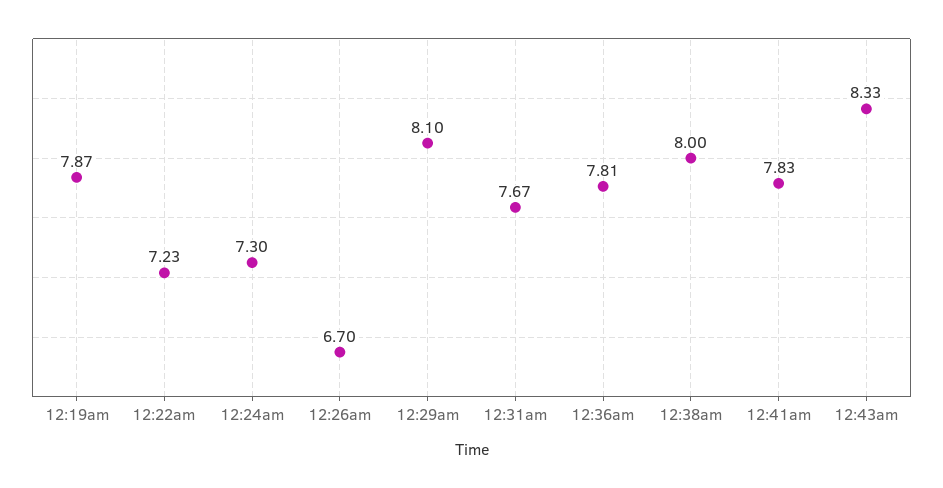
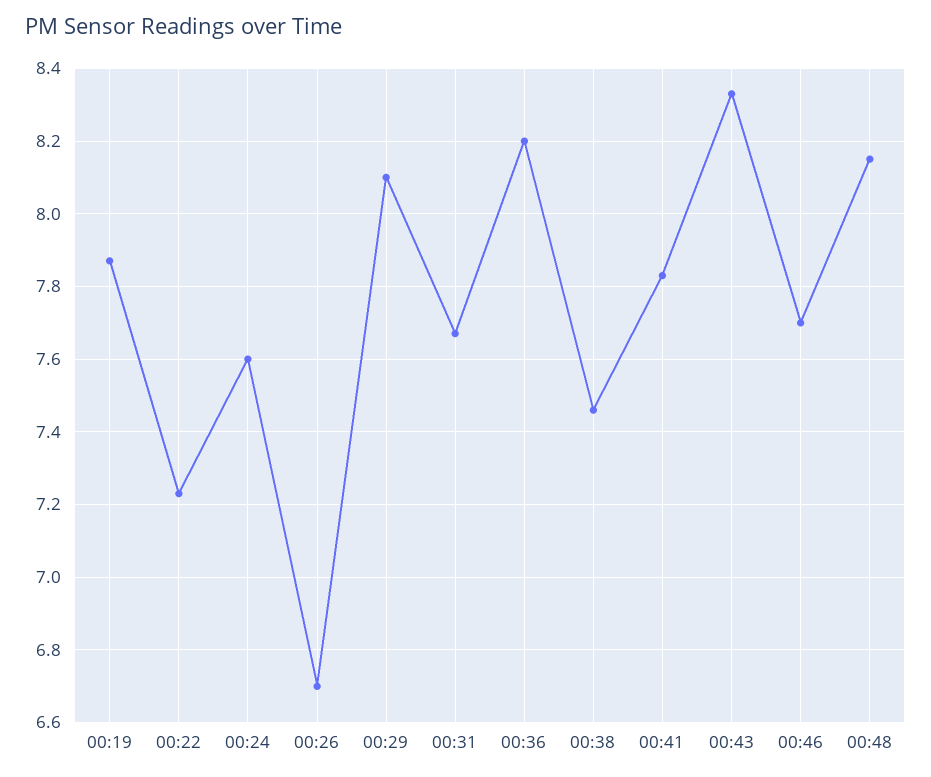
12:24am: 7.3 -> 7.6
12:36am: 7.81 -> 8.2
12:38am: 8 -> 7.45
00:46: none -> 7.7
00:48: none -> 8.15

